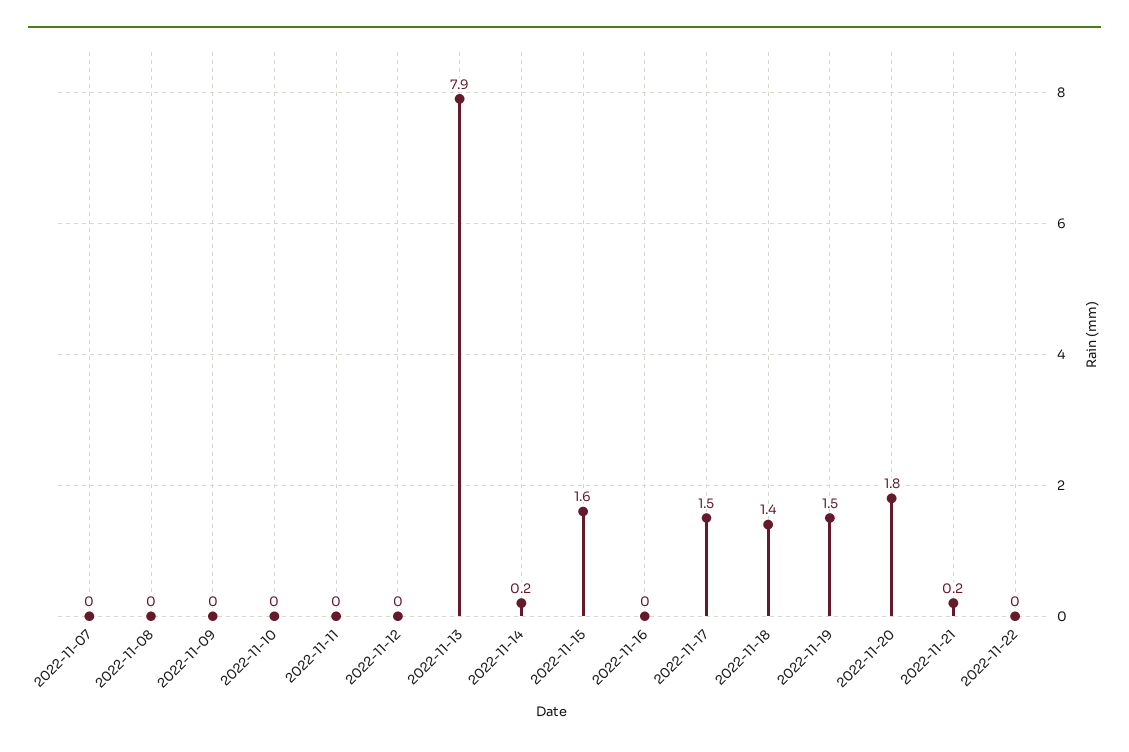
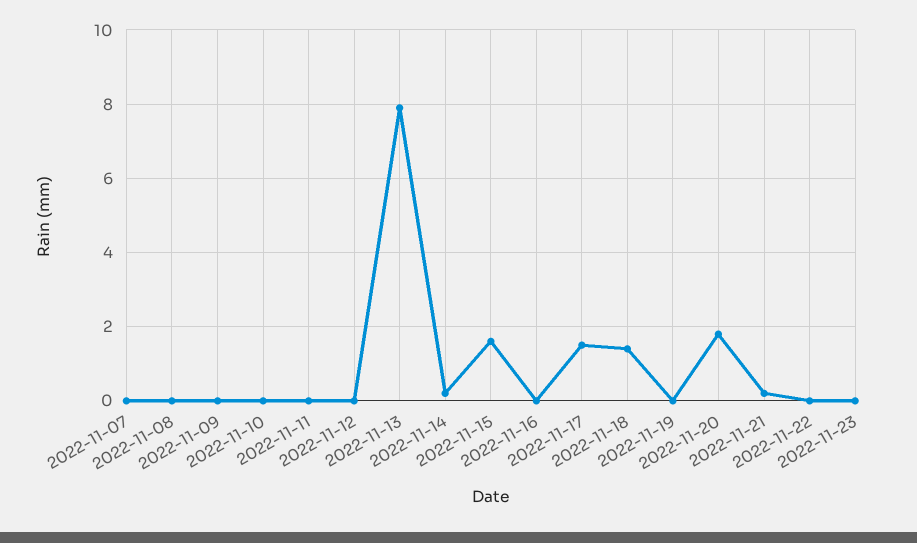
2022-11-19: 1.5 -> 0
2022-11-23: none -> 0

